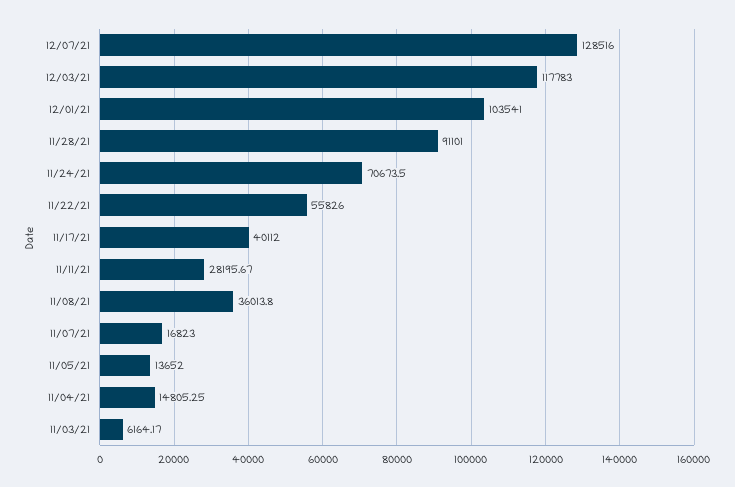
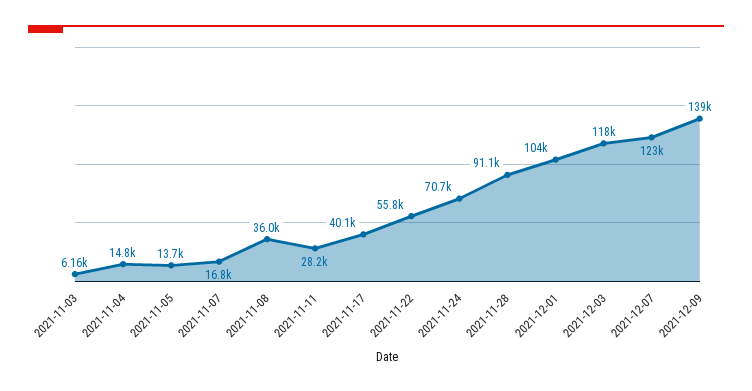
12/07/21: 128516 -> 123000
2021-12-09: none -> 139000

